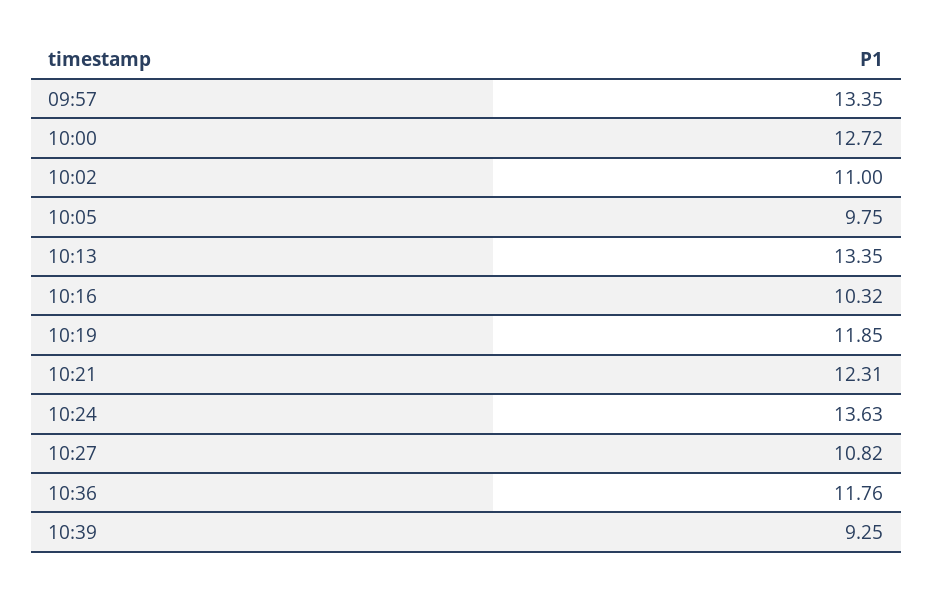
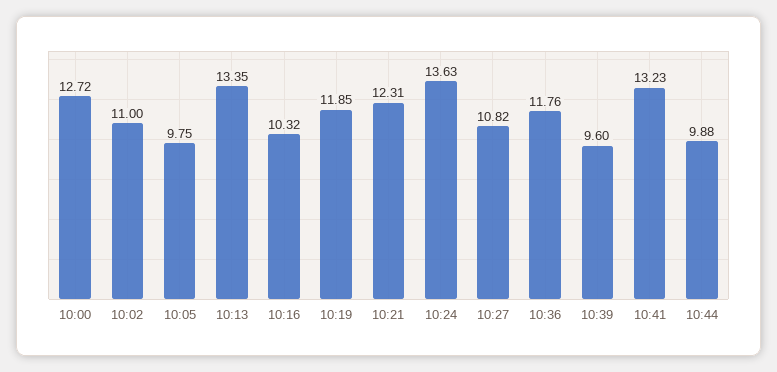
09:57: 13.35 -> none
10:39: 9.25 -> 9.6
10:41: none -> 13.23
10:44: none -> 9.88

